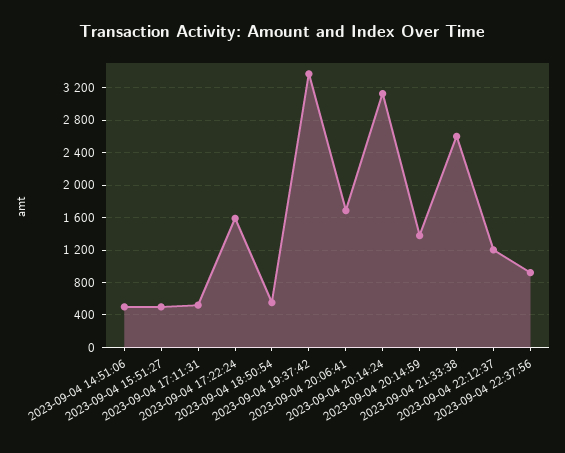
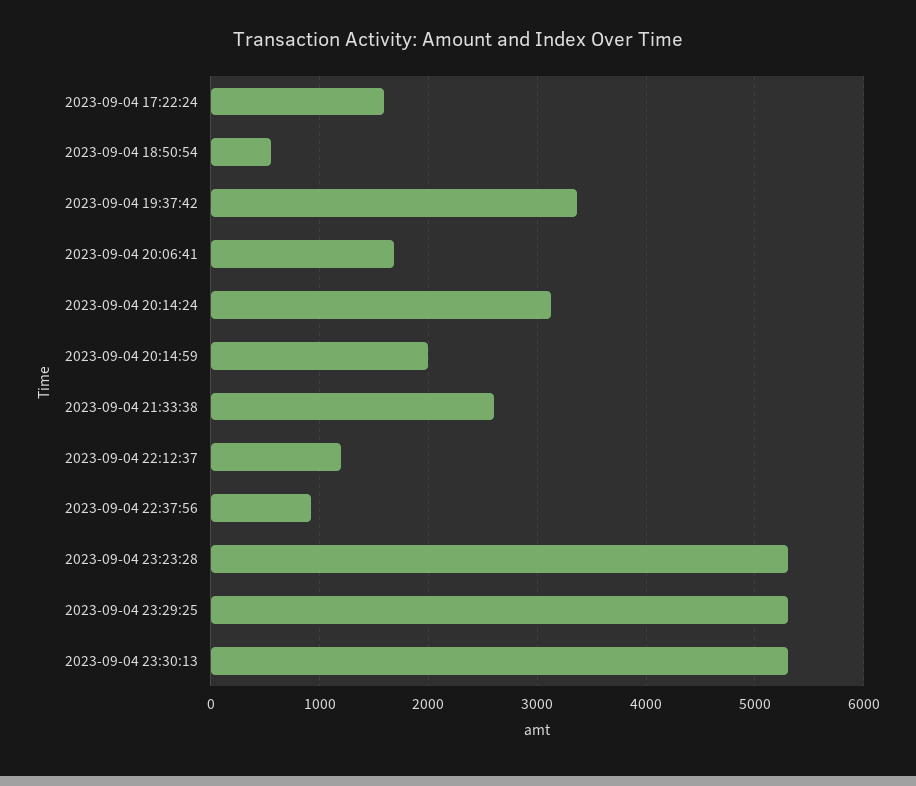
2023-09-04 14:51:06: 500 -> none
2023-09-04 15:51:27: 500 -> none
2023-09-04 17:11:31: 500 -> none
2023-09-04 20:14:59: 1400 -> 2000
2023-09-04 23:23:28: none -> 5300
2023-09-04 23:29:25: none -> 5300
2023-09-04 23:30:13: none -> 5300

